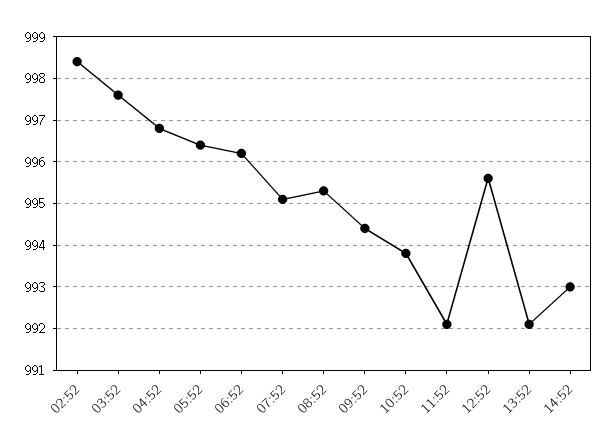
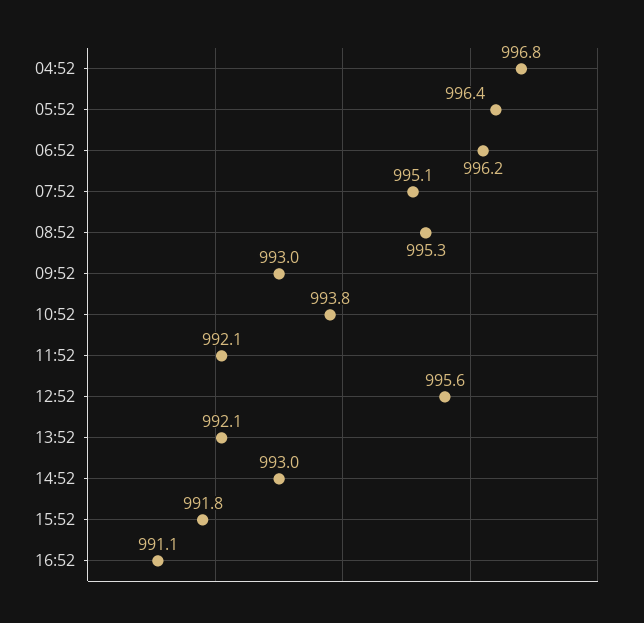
02:52: 998.5 -> none
03:52: 997.5 -> none
09:52: 994.5 -> 993
15:52: none -> 991.8
16:52: none -> 991.1

